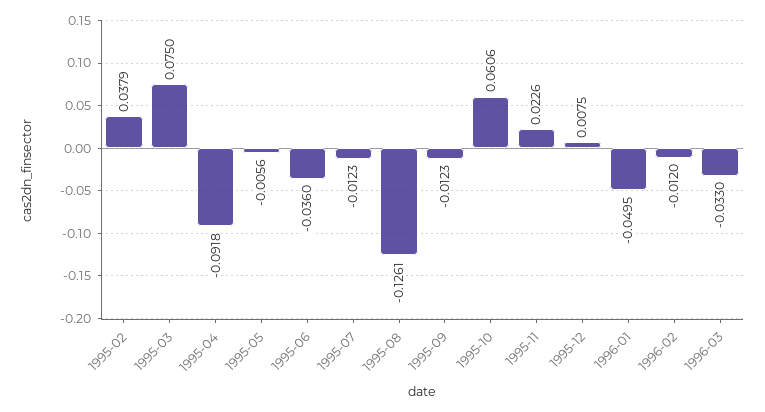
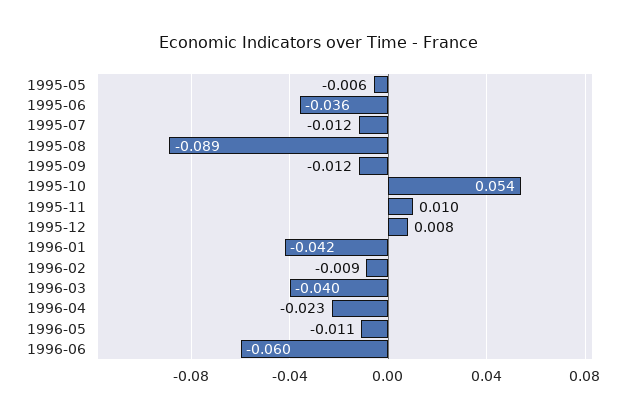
1995-02: 0.0379 -> none
1995-03: 0.075 -> none
1995-04: -0.0918 -> none
1995-08: -0.1261 -> -0.089
1995-10: 0.0606 -> 0.054
1995-11: 0.0226 -> 0.01
1996-01: -0.0495 -> -0.042
1996-02: -0.012 -> -0.009
1996-03: -0.033 -> -0.04
1996-04: none -> -0.023
1996-05: none -> -0.011
1996-06: none -> -0.06

